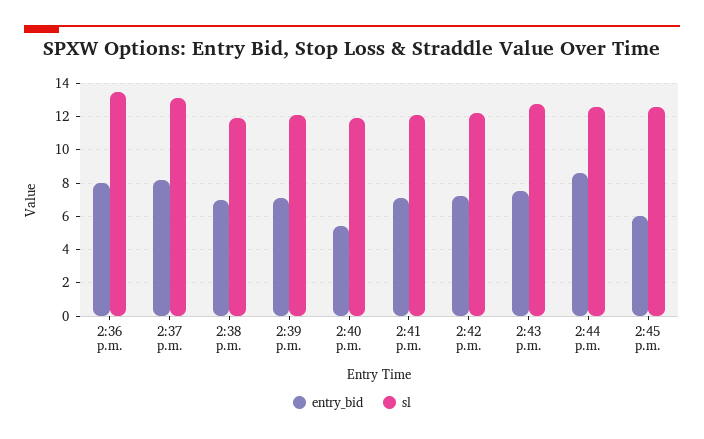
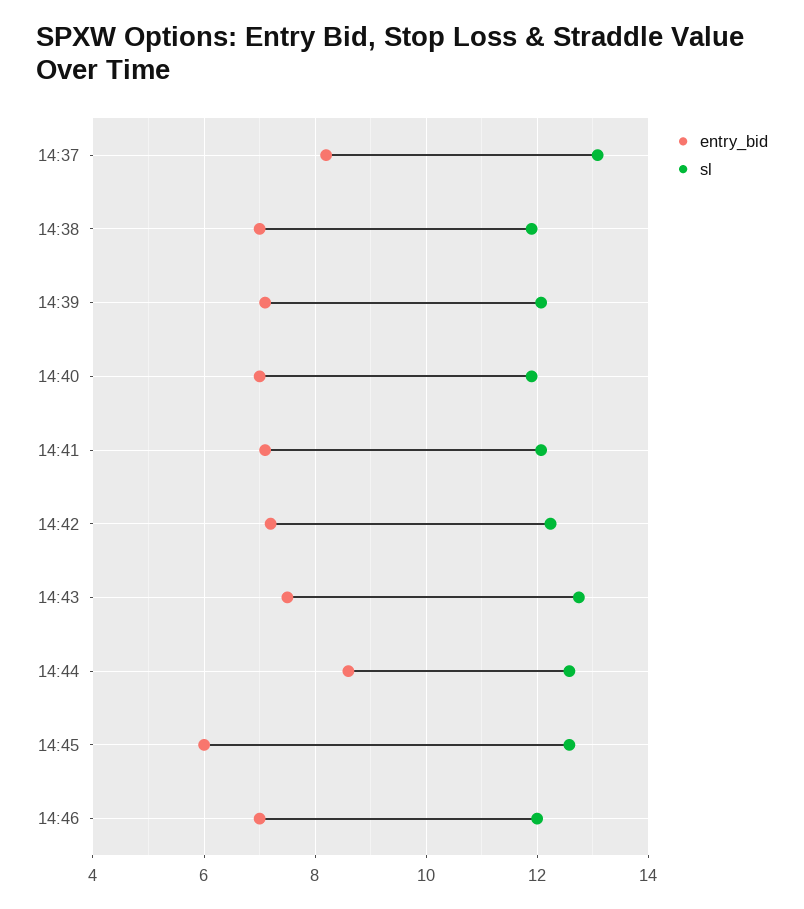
entry_bid, 2:36 p.m.: 8 -> none
sl, 2:36 p.m.: 13.5 -> none
entry_bid, 2:40 p.m.: 5.5 -> 7
entry_bid, 14:46: none -> 7
sl, 14:46: none -> 12

